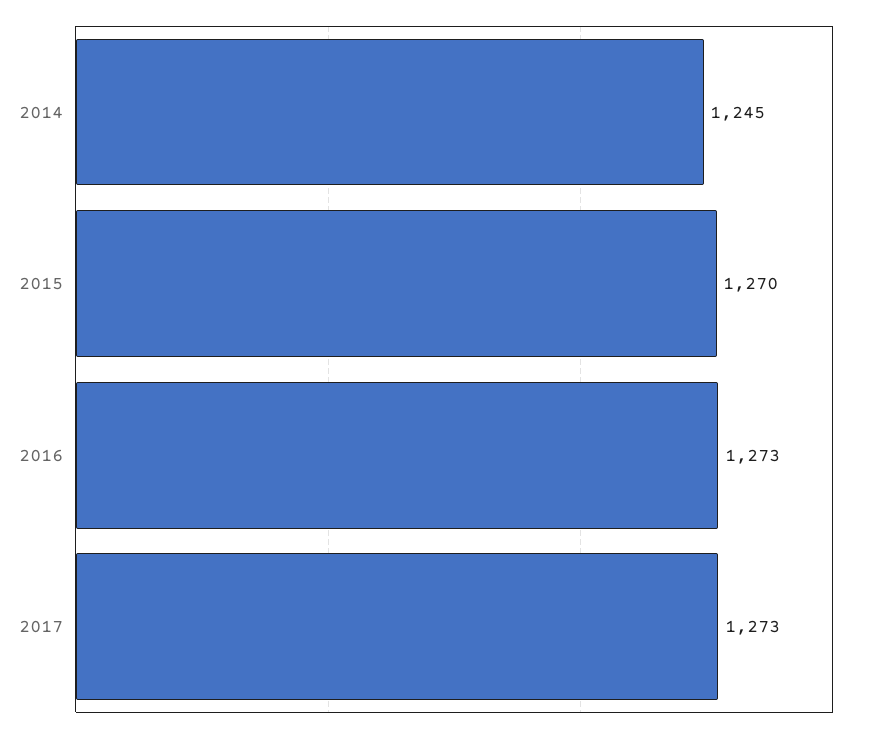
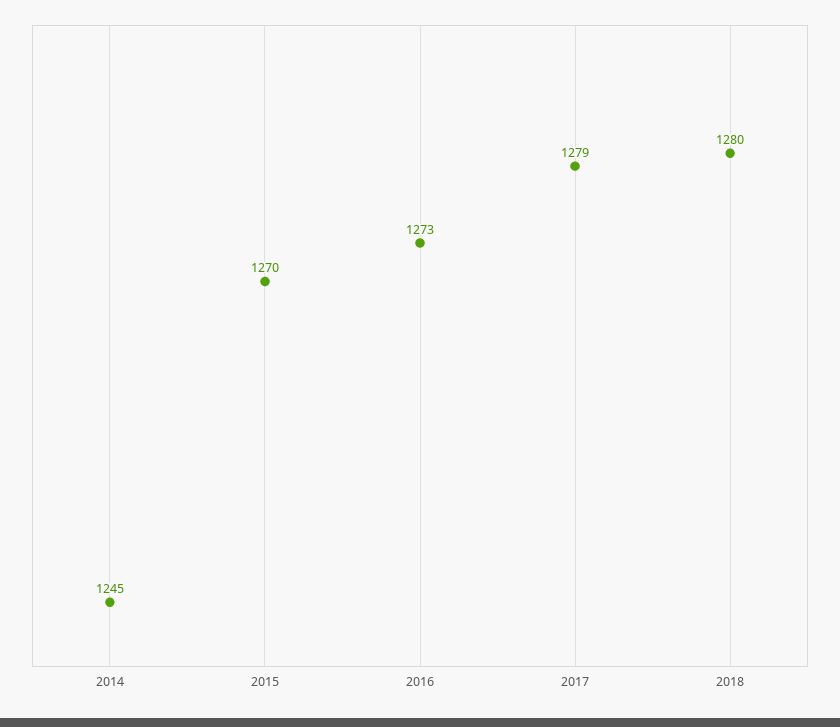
2017: 1273 -> 1279
2018: none -> 1280

